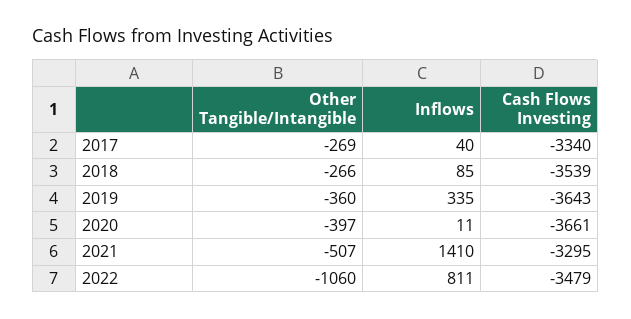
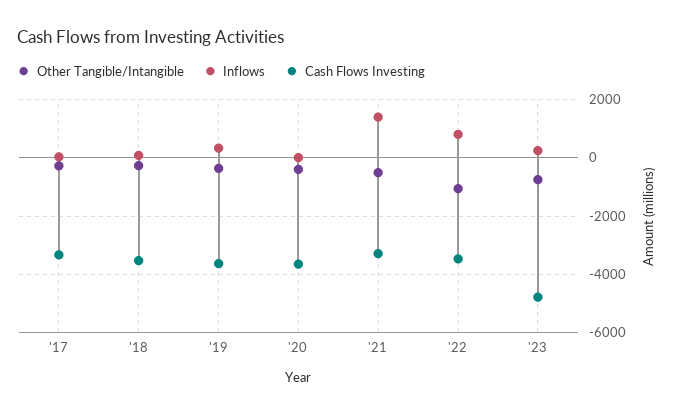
Other Tangible/Intangible, '23: none -> -750
Inflows, '23: none -> 250
Cash Flows Investing, '23: none -> -4750

